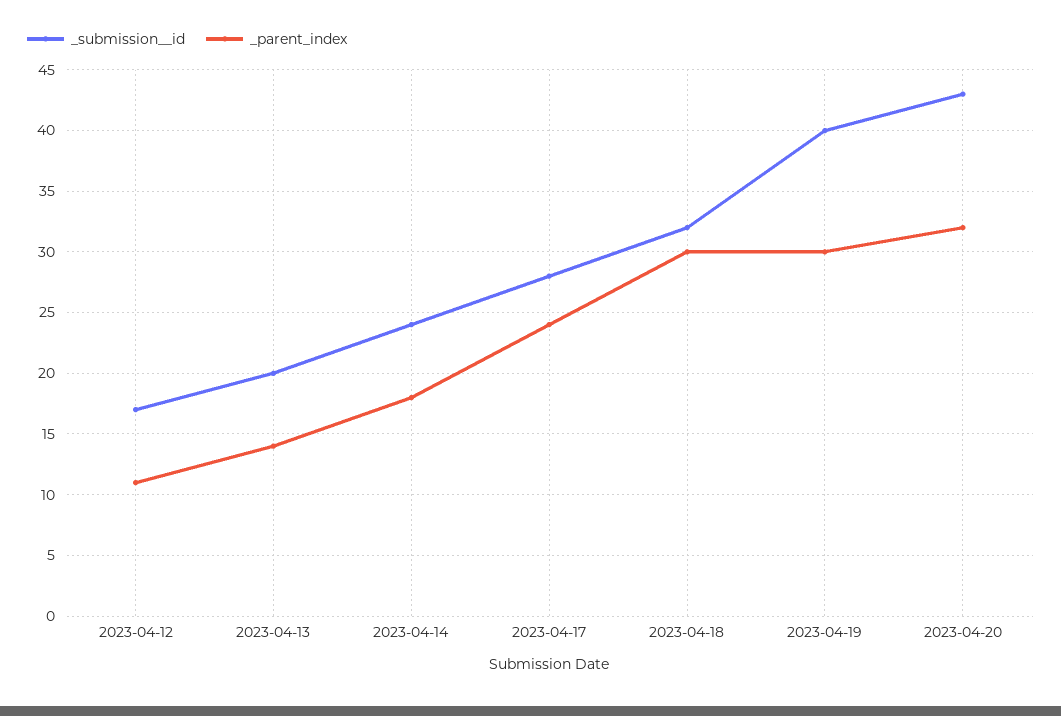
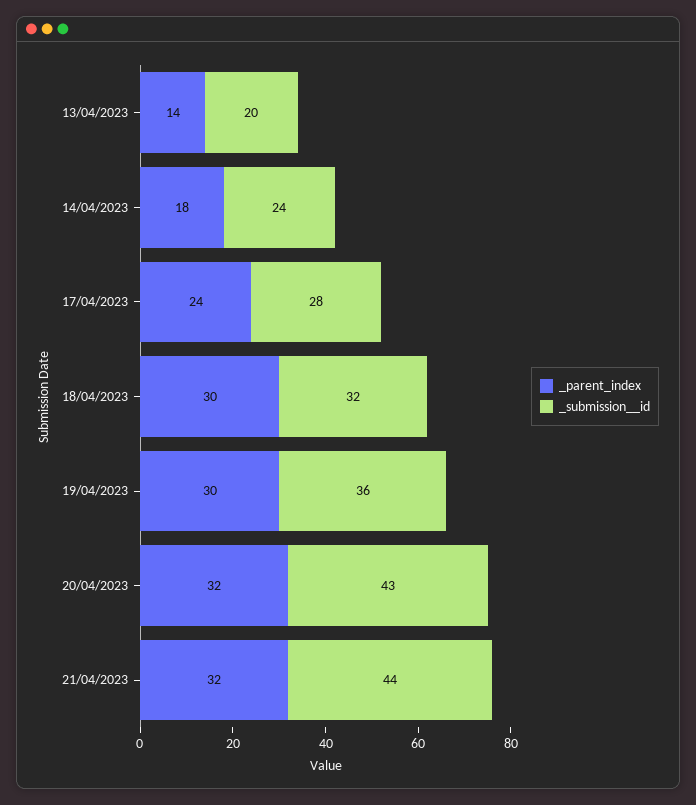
_submission__id, 2023-04-12: 17 -> none
_parent_index, 2023-04-12: 11 -> none
_submission__id, 2023-04-19: 40 -> 36
_parent_index, 21/04/2023: none -> 32
_submission__id, 21/04/2023: none -> 44

